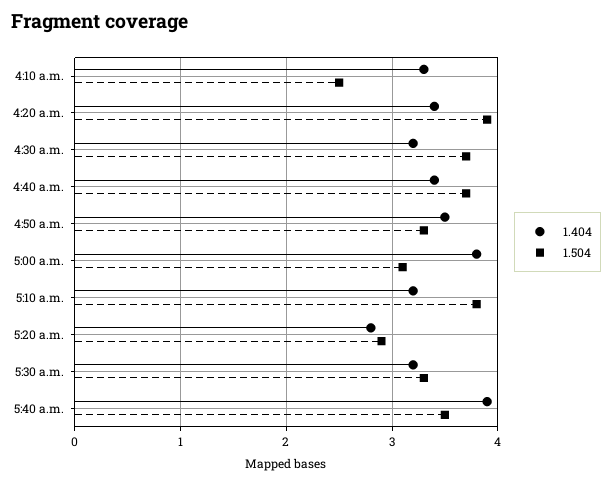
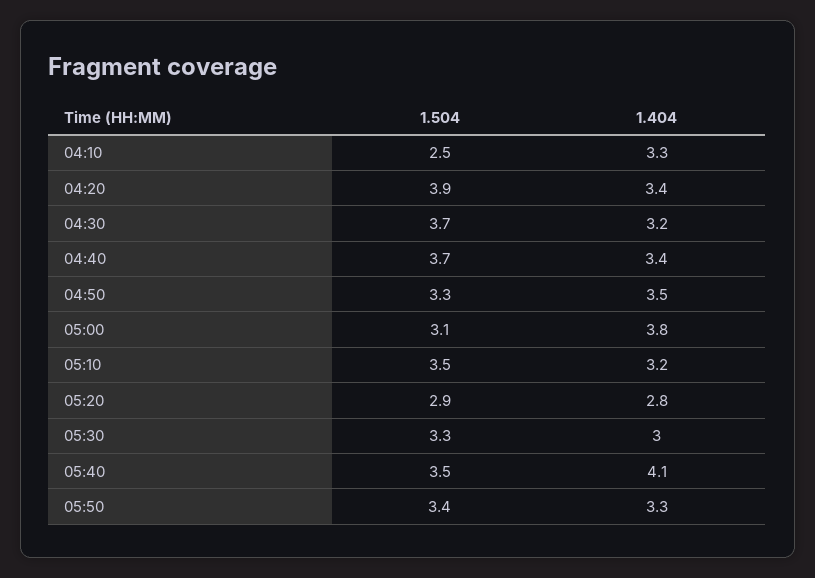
1.504, 5:10 a.m.: 3.8 -> 3.5
1.404, 5:30 a.m.: 3.2 -> 3
1.404, 5:40 a.m.: 3.9 -> 4.1
1.504, 05:50: none -> 3.4
1.404, 05:50: none -> 3.3

